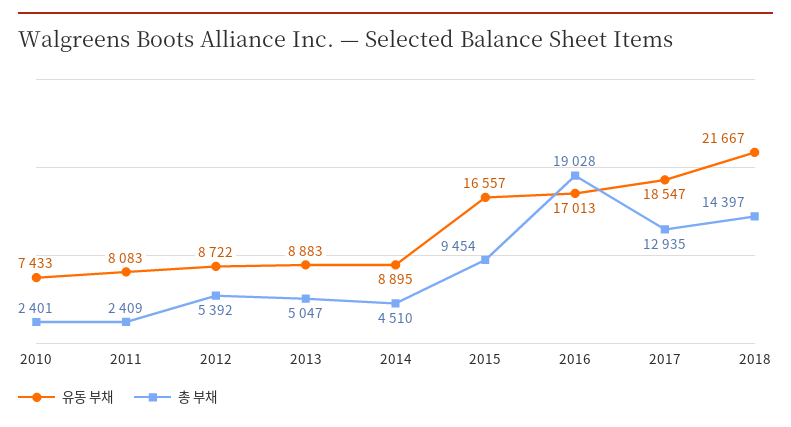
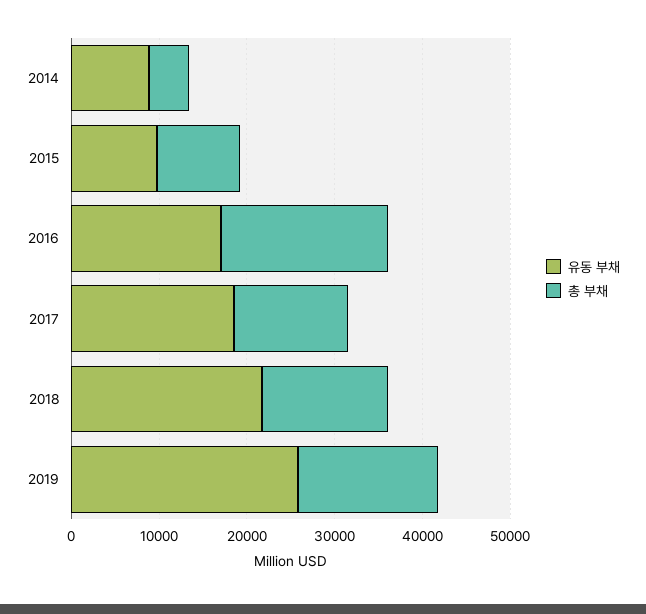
유동 부채, 2010: 7433 -> none
총 부채, 2010: 2401 -> none
유동 부채, 2011: 8083 -> none
총 부채, 2011: 2409 -> none
유동 부채, 2012: 8722 -> none
총 부채, 2012: 5392 -> none
유동 부채, 2013: 8883 -> none
총 부채, 2013: 5047 -> none
유동 부채, 2015: 16557 -> 10000
유동 부채, 2019: none -> 26000
총 부채, 2019: none -> 16000

